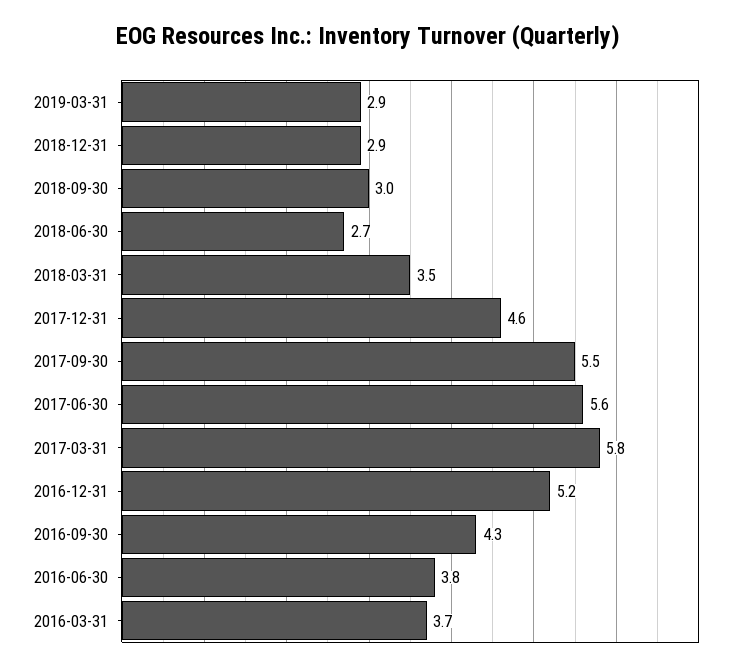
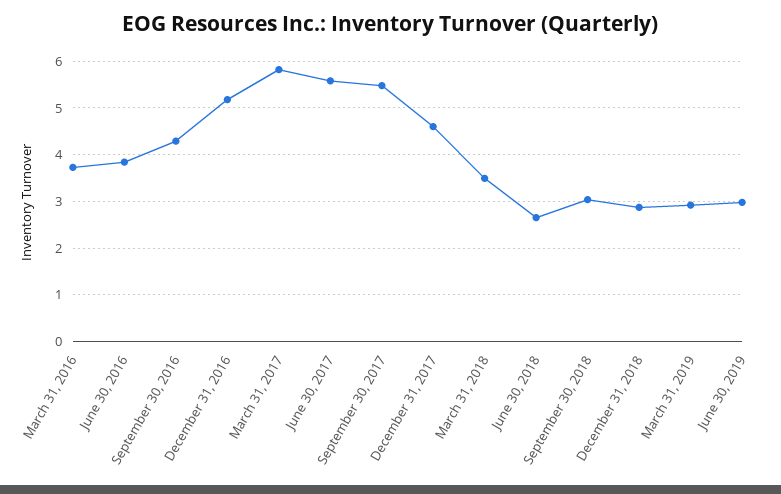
June 30, 2019: none -> 3

